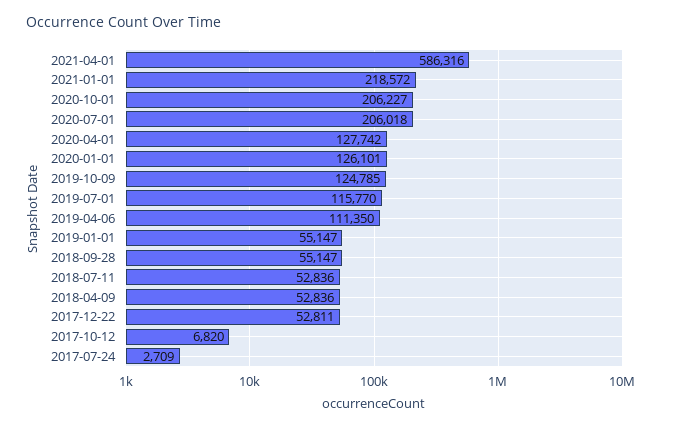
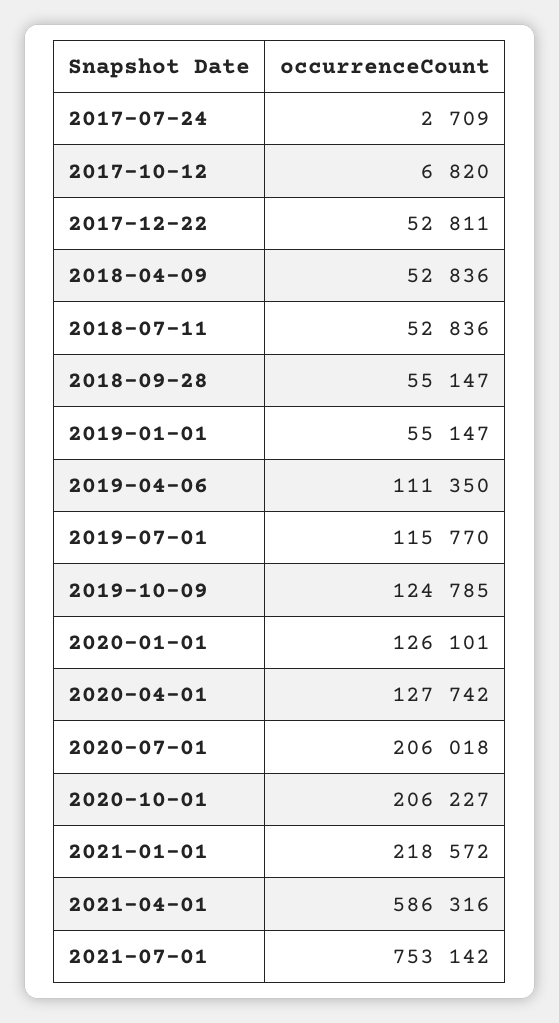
2021-07-01: none -> 753142

